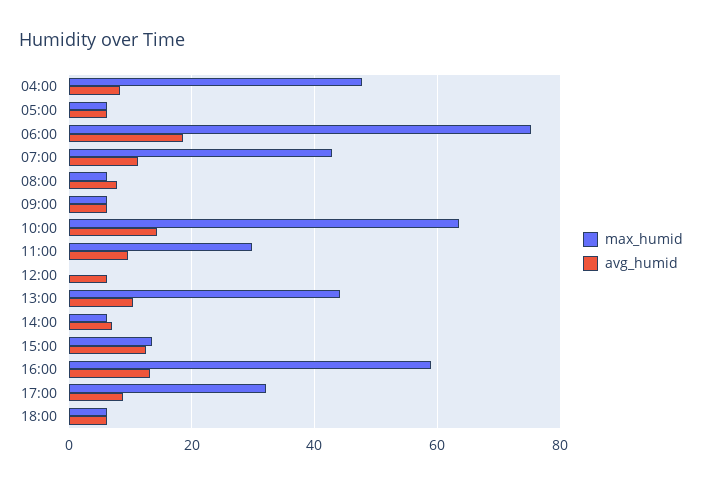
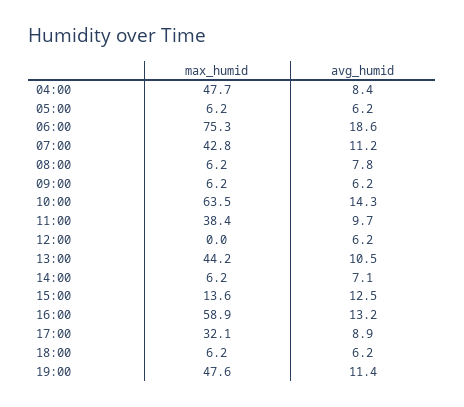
max_humid, 11:00: 30 -> 38.4
max_humid, 19:00: none -> 47.6
avg_humid, 19:00: none -> 11.4

